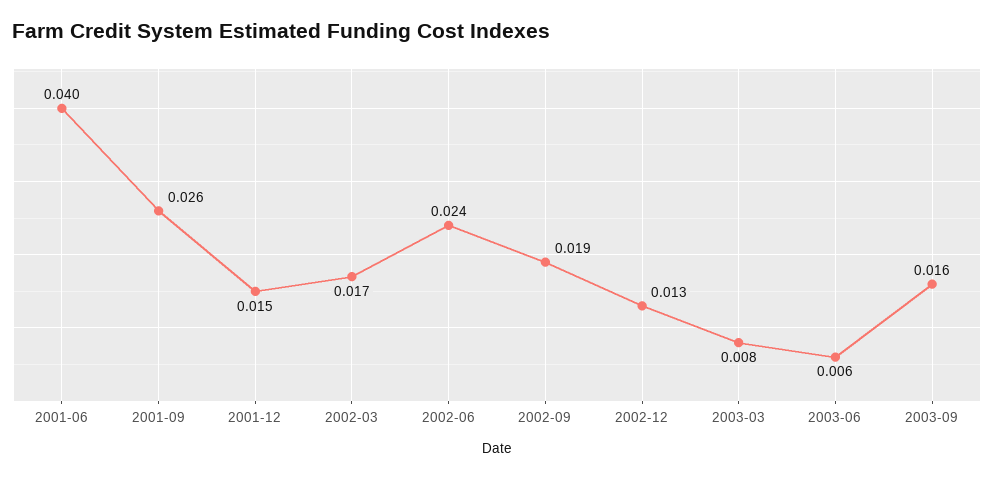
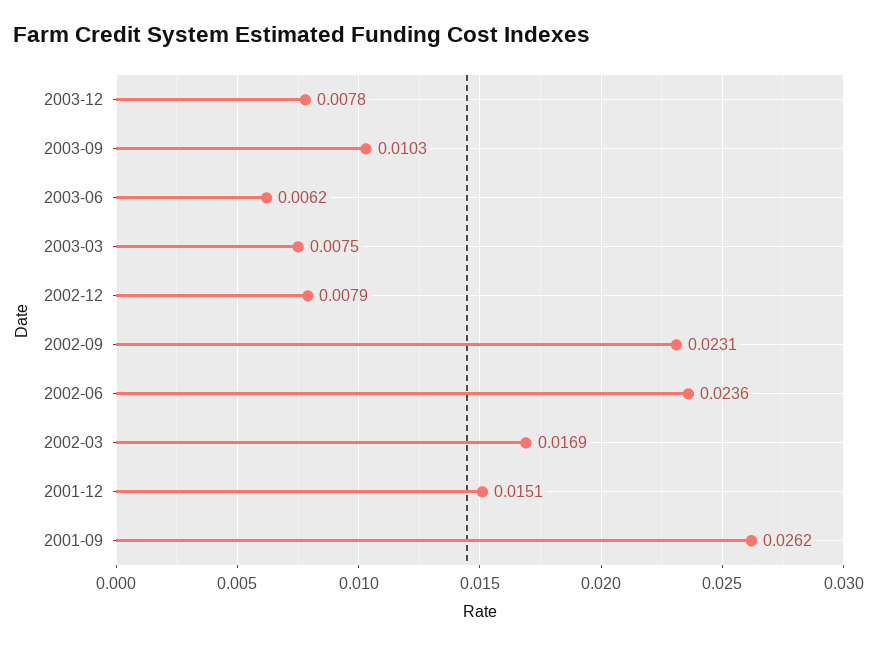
2001-06: 0.04 -> none
2002-09: 0.019 -> 0.0231
2002-12: 0.013 -> 0.0079
2003-09: 0.016 -> 0.0103
2003-12: none -> 0.0078

